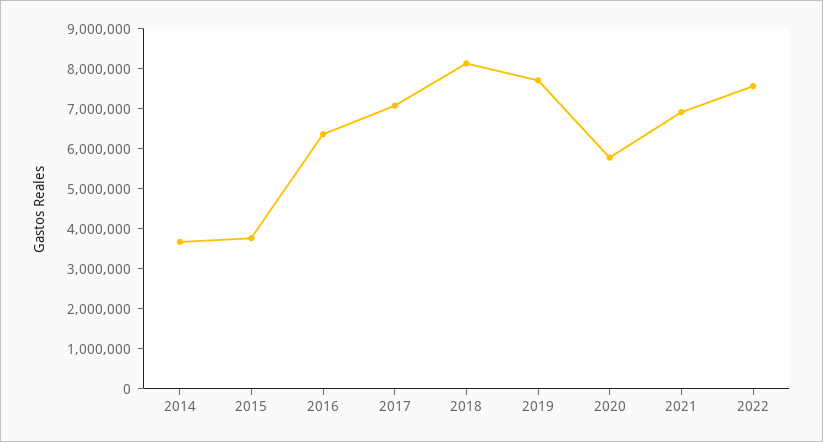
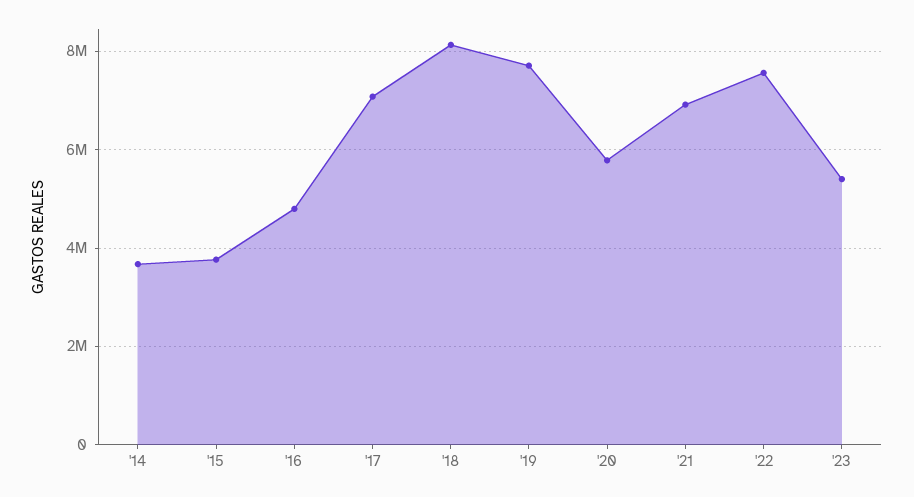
2016: 6400000 -> 4800000
'23: none -> 5400000

